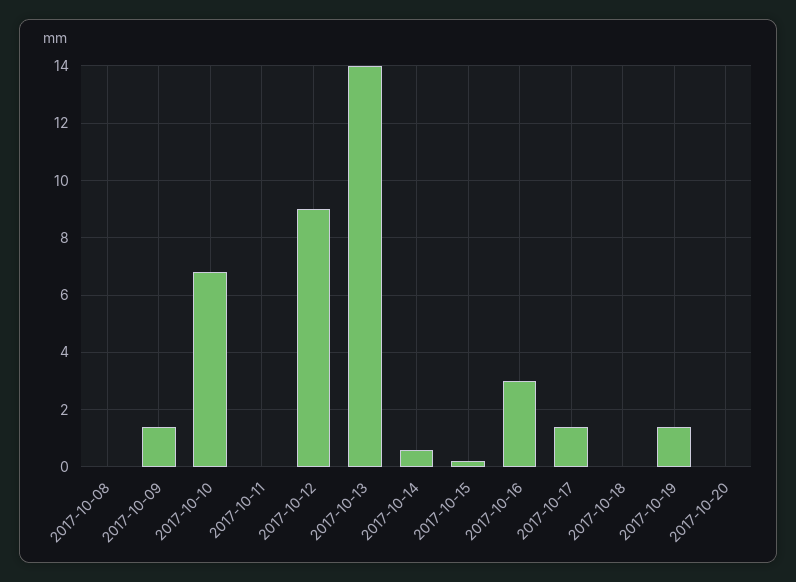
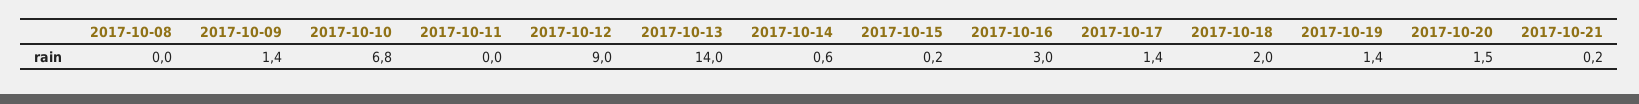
2017-10-18: 0 -> 2
2017-10-20: 0 -> 1.5
2017-10-21: none -> 0.2

